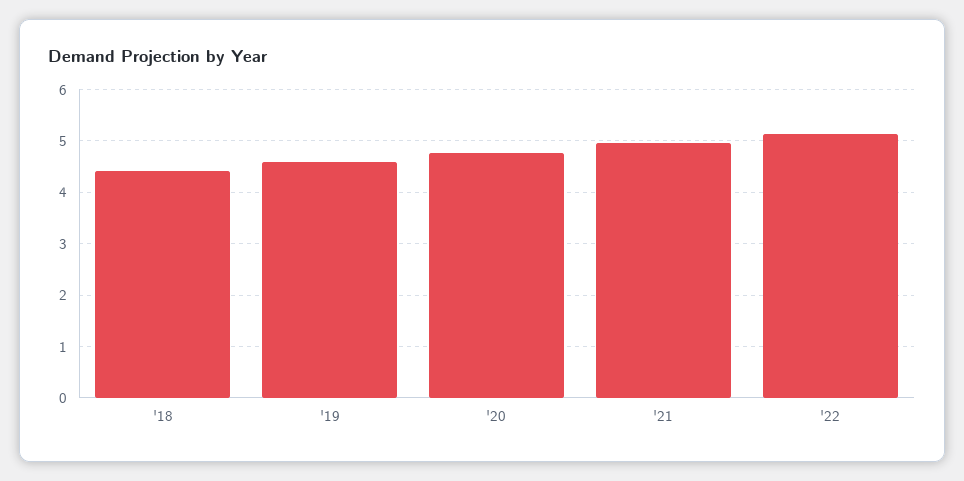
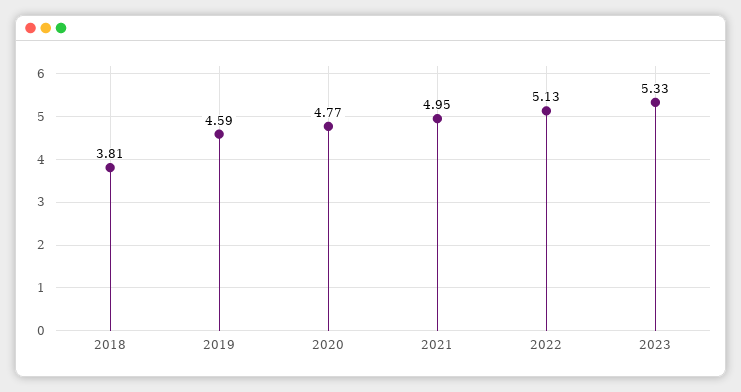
'18: 4.4 -> 3.81
2023: none -> 5.33

